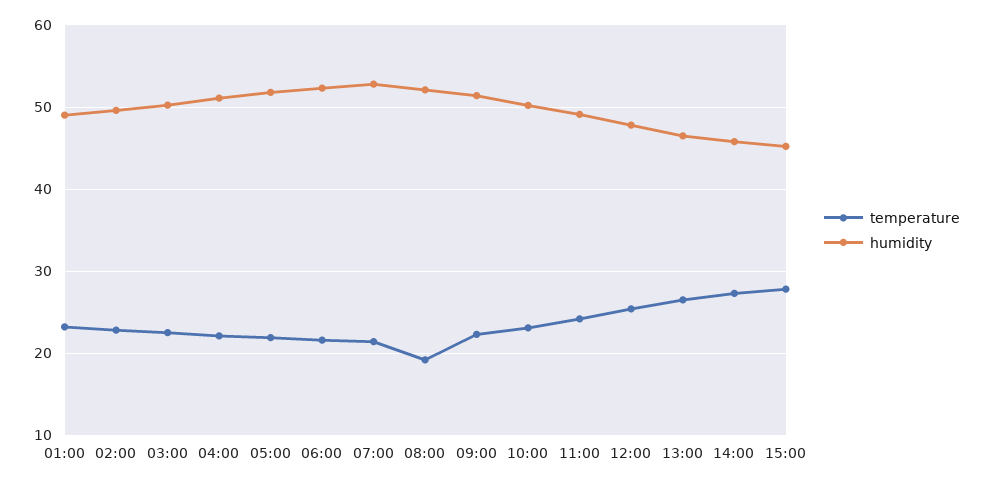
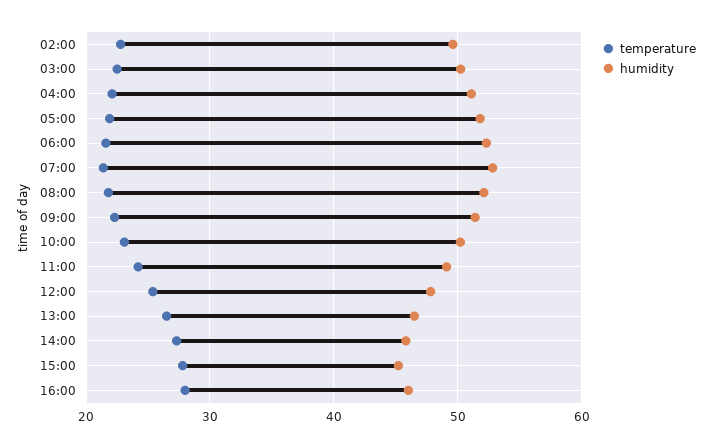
temperature, 01:00: 23 -> none
humidity, 01:00: 49 -> none
temperature, 08:00: 19 -> 22
temperature, 16:00: none -> 28
humidity, 16:00: none -> 46

